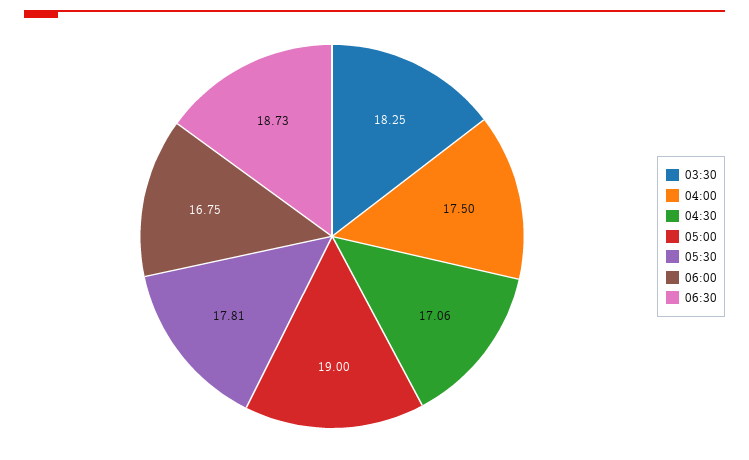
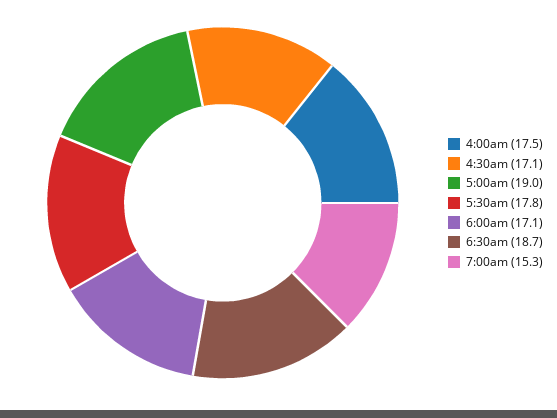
03:30: 18.25 -> none
06:00: 16.75 -> 17.1
7:00am: none -> 15.3

